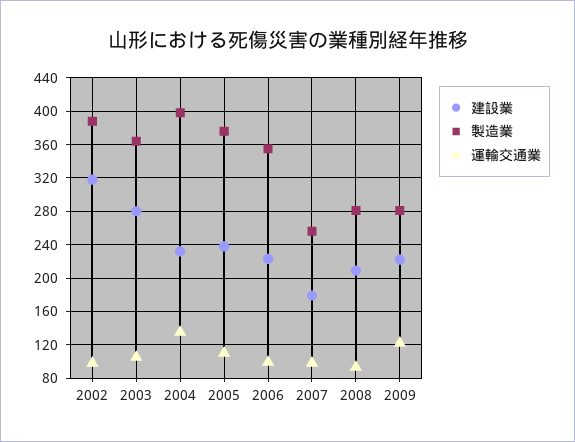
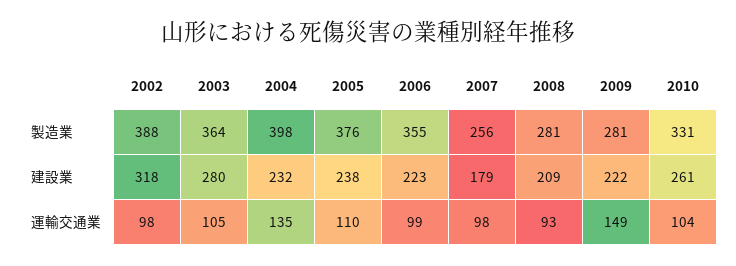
運輸交通業, 2009: 120 -> 149
製造業, 2010: none -> 331
建設業, 2010: none -> 261
運輸交通業, 2010: none -> 104

